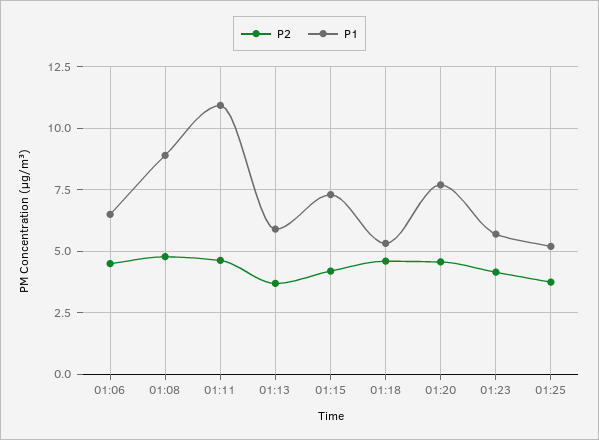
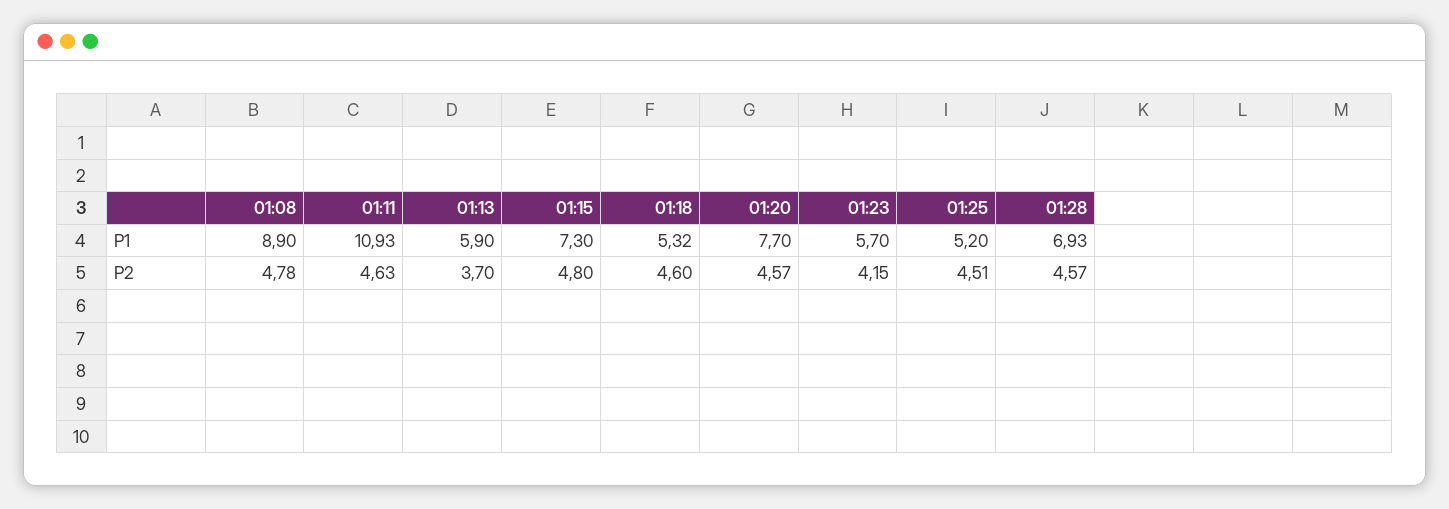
P2, 01:06: 4.5 -> none
P1, 01:06: 6.5 -> none
P2, 01:15: 4.25 -> 4.8
P2, 01:25: 3.75 -> 4.51
P1, 01:28: none -> 6.93
P2, 01:28: none -> 4.57

